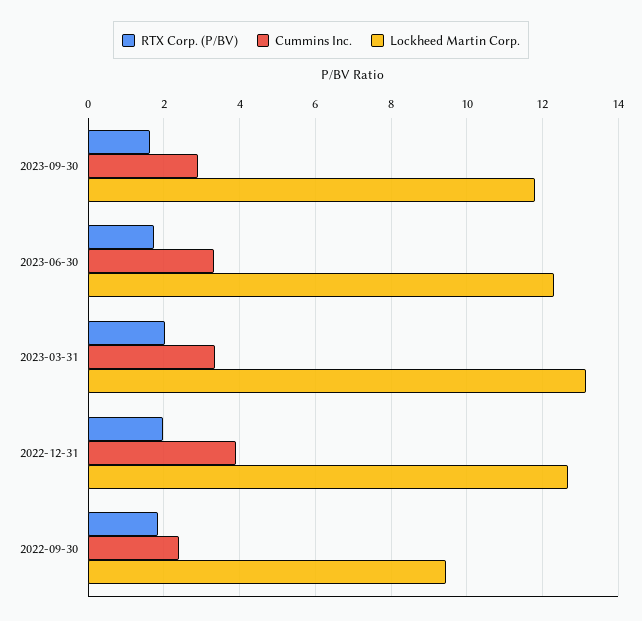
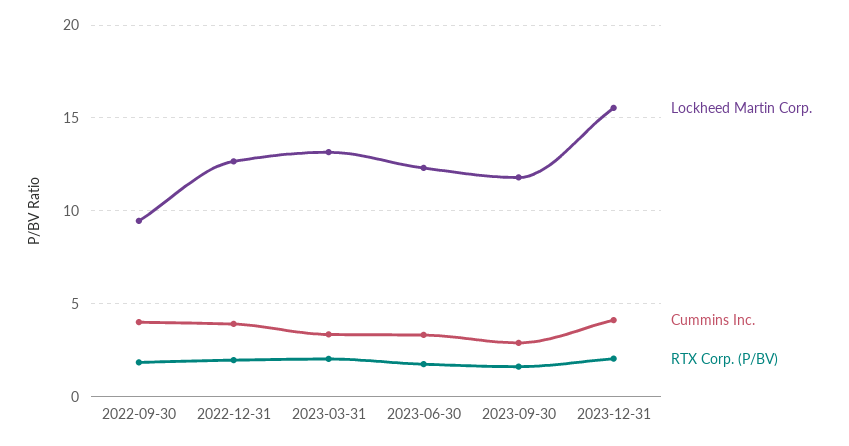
Cummins Inc., 2022-09-30: 2.4 -> 4
Lockheed Martin Corp., 2023-12-31: none -> 15.5
Cummins Inc., 2023-12-31: none -> 4
RTX Corp. (P/BV), 2023-12-31: none -> 2

